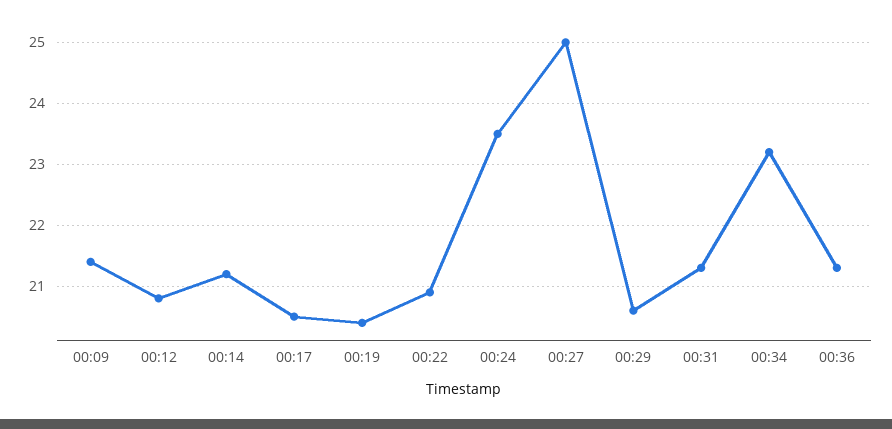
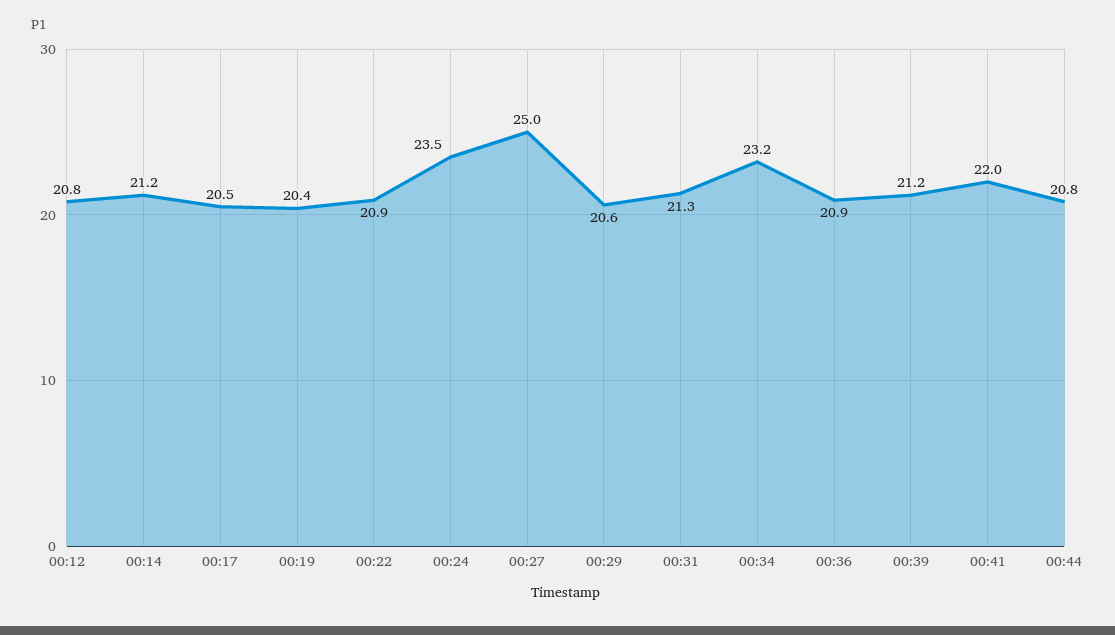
00:09: 21.4 -> none
00:36: 21.3 -> 20.9
00:39: none -> 21.2
00:41: none -> 22
00:44: none -> 20.8

